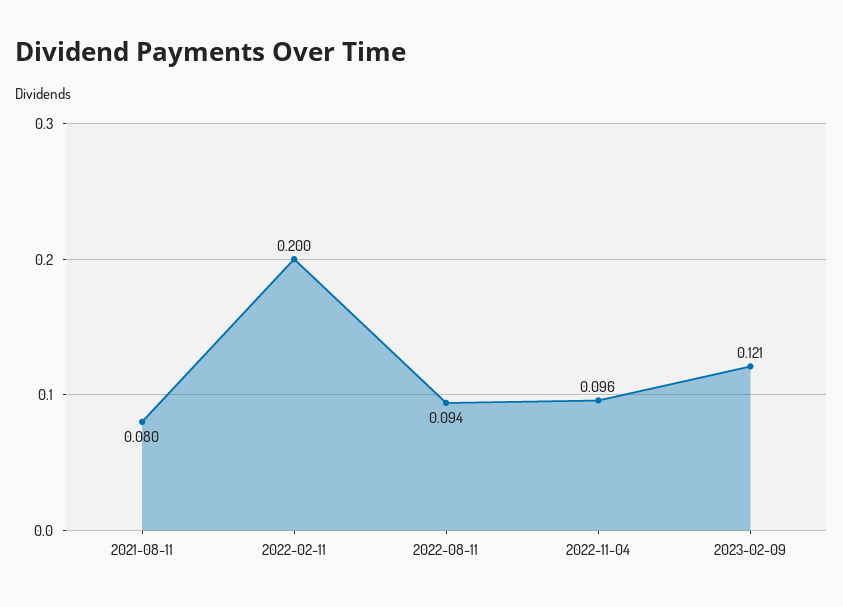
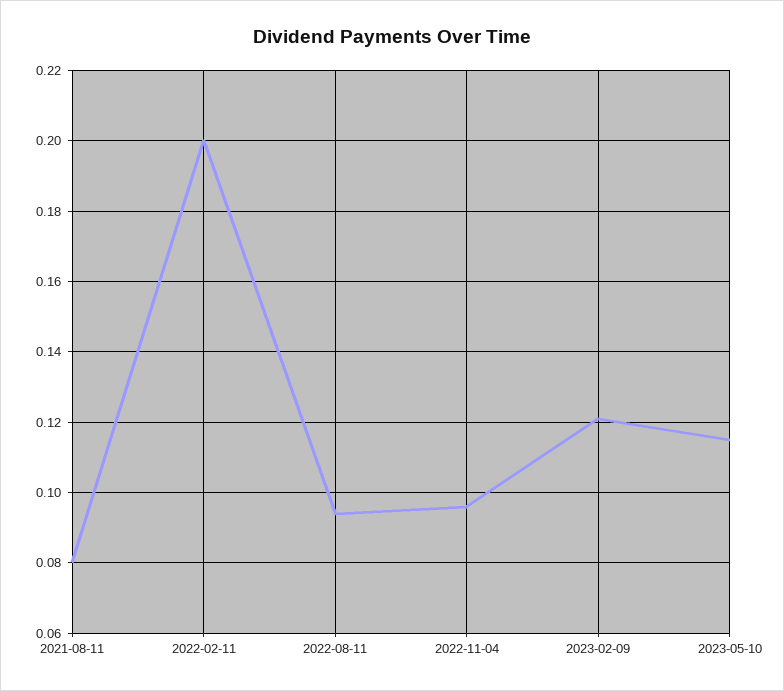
2023-05-10: none -> 0.115

